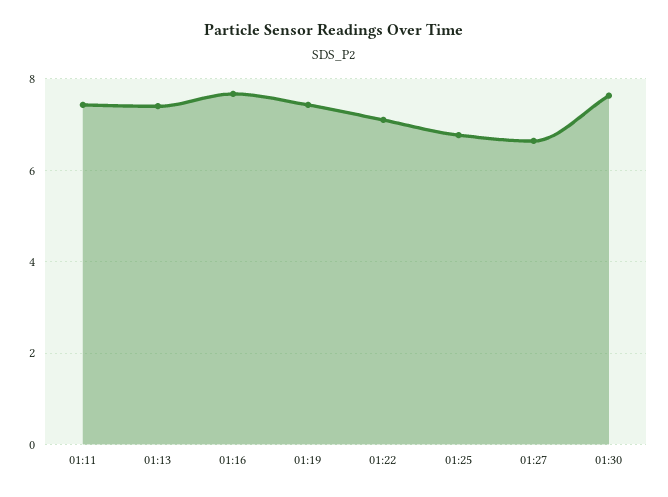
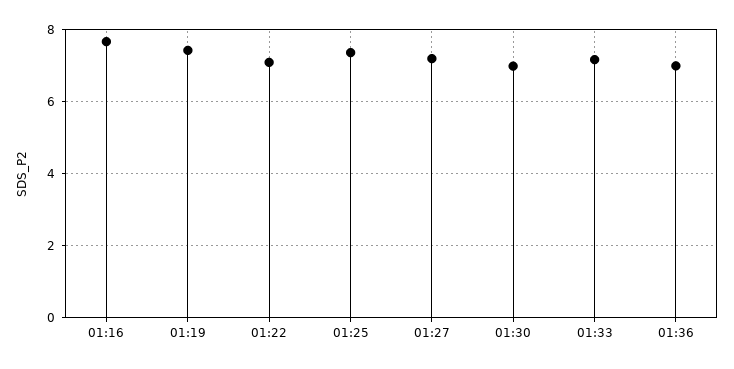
01:11: 7.4 -> none
01:13: 7.4 -> none
01:25: 6.8 -> 7.4
01:27: 6.6 -> 7.2
01:30: 7.6 -> 7
01:33: none -> 7.2
01:36: none -> 7

